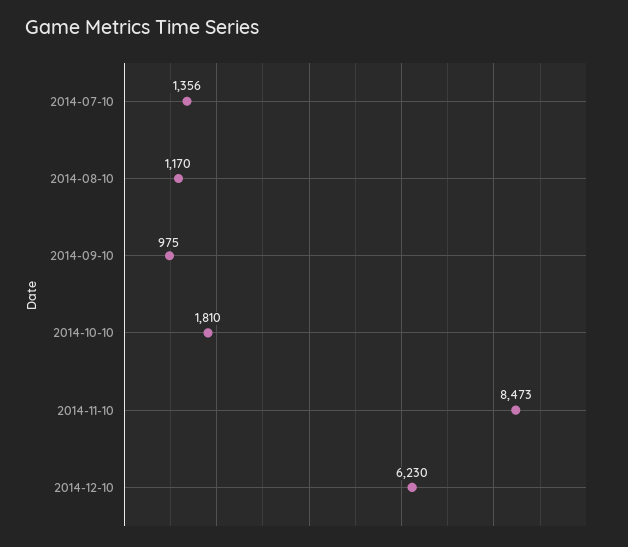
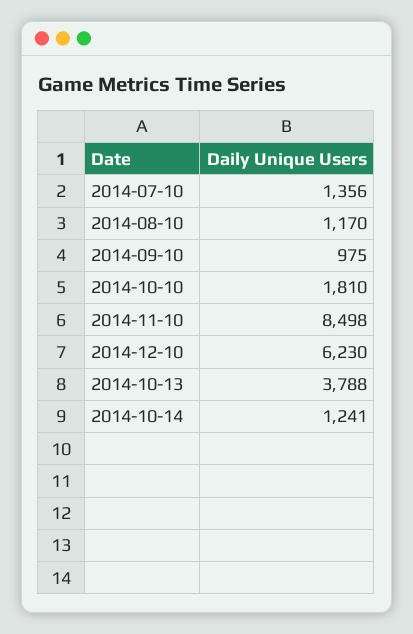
2014-11-10: 8473 -> 8498
2014-10-13: none -> 3788
2014-10-14: none -> 1241

